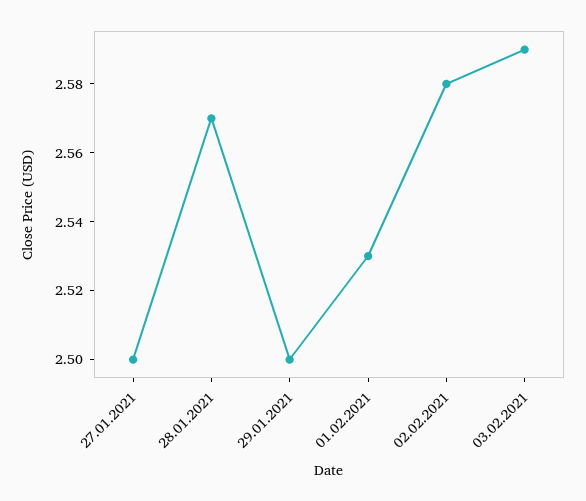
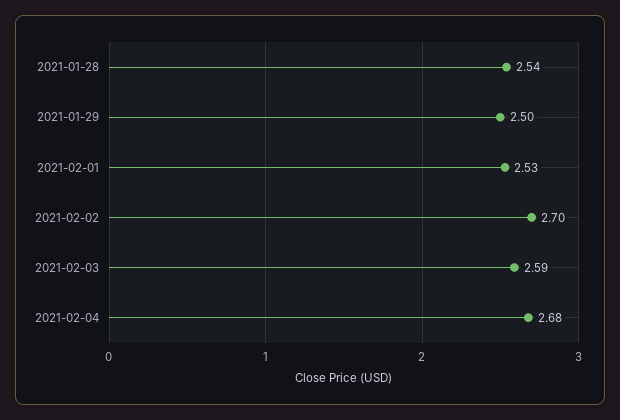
27.01.2021: 2.5 -> none
28.01.2021: 2.57 -> 2.54
02.02.2021: 2.58 -> 2.7
2021-02-04: none -> 2.68

